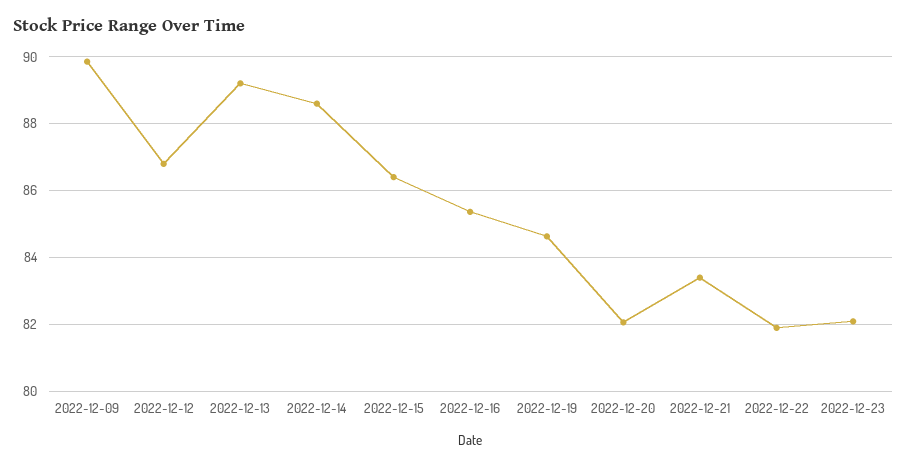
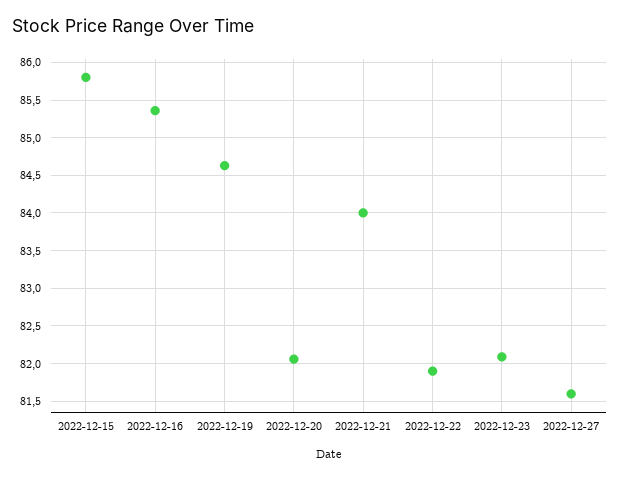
2022-12-09: 89.8 -> none
2022-12-12: 86.8 -> none
2022-12-13: 89.2 -> none
2022-12-14: 88.6 -> none
2022-12-15: 86.4 -> 85.8
2022-12-21: 83.4 -> 84
2022-12-27: none -> 81.6

